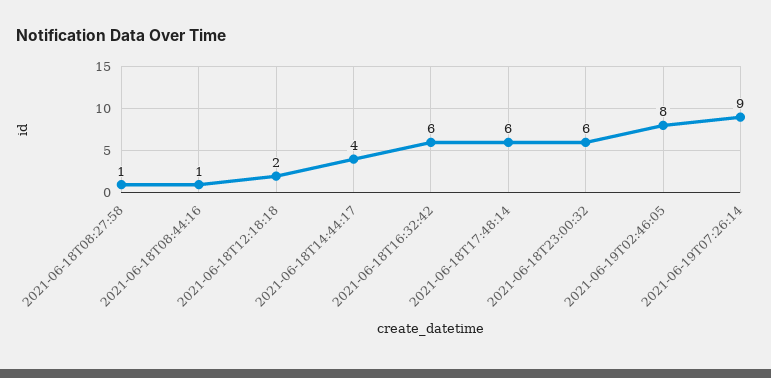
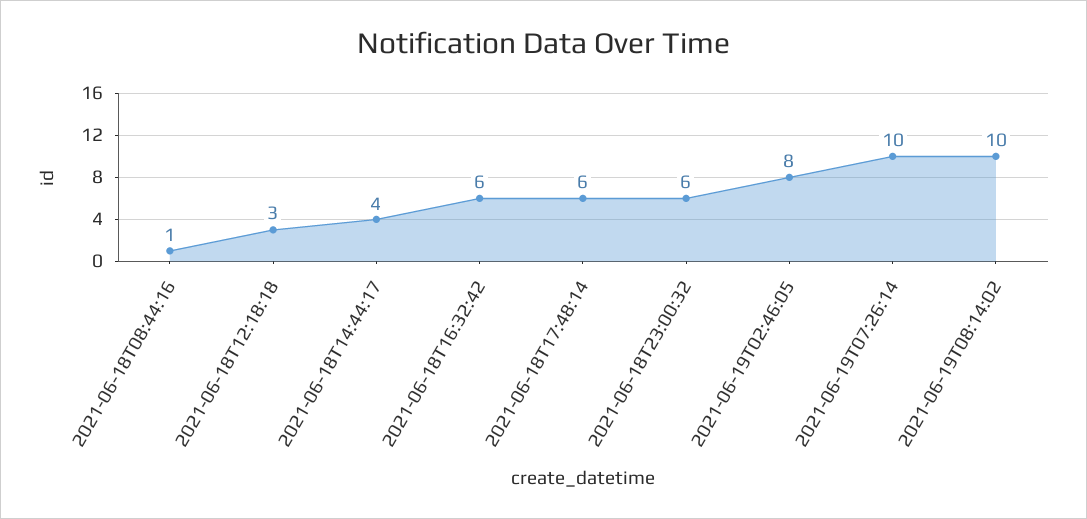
2021-06-18T08:27:58: 1 -> none
2021-06-18T12:18:18: 2 -> 3
2021-06-19T07:26:14: 9 -> 10
2021-06-19T08:14:02: none -> 10

